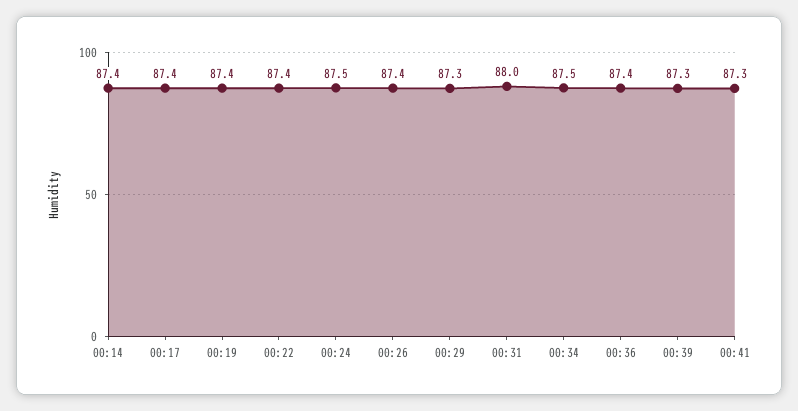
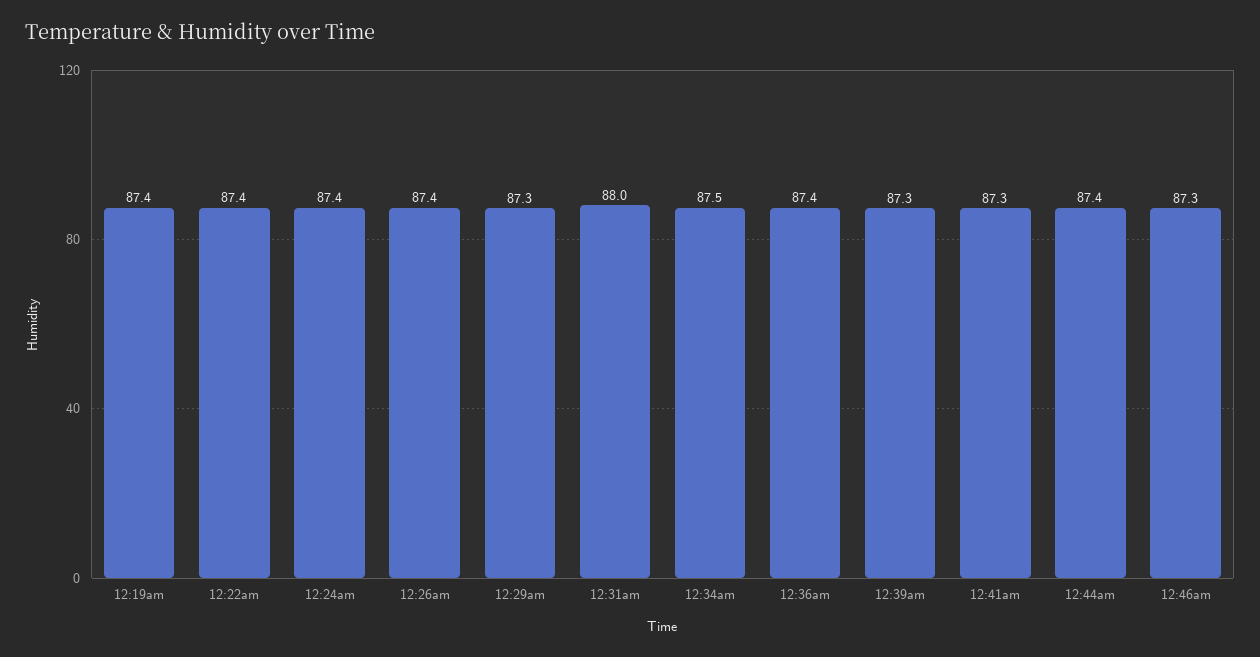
00:14: 87.4 -> none
00:17: 87.4 -> none
00:24: 87.5 -> 87.4
12:44am: none -> 87.4
12:46am: none -> 87.3

